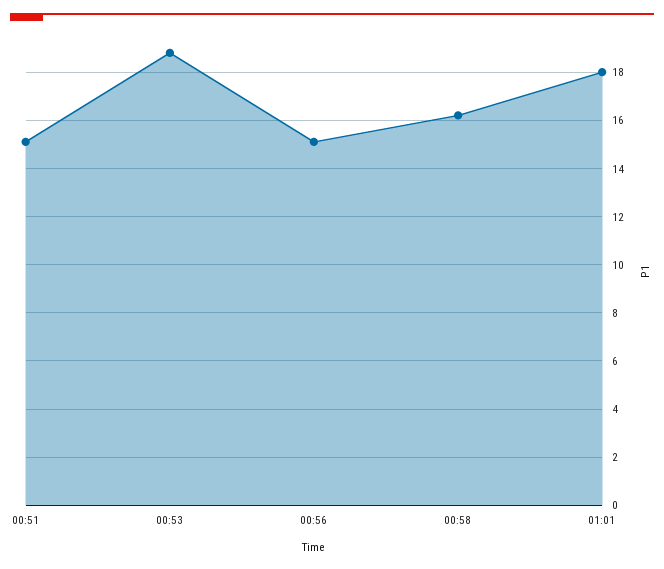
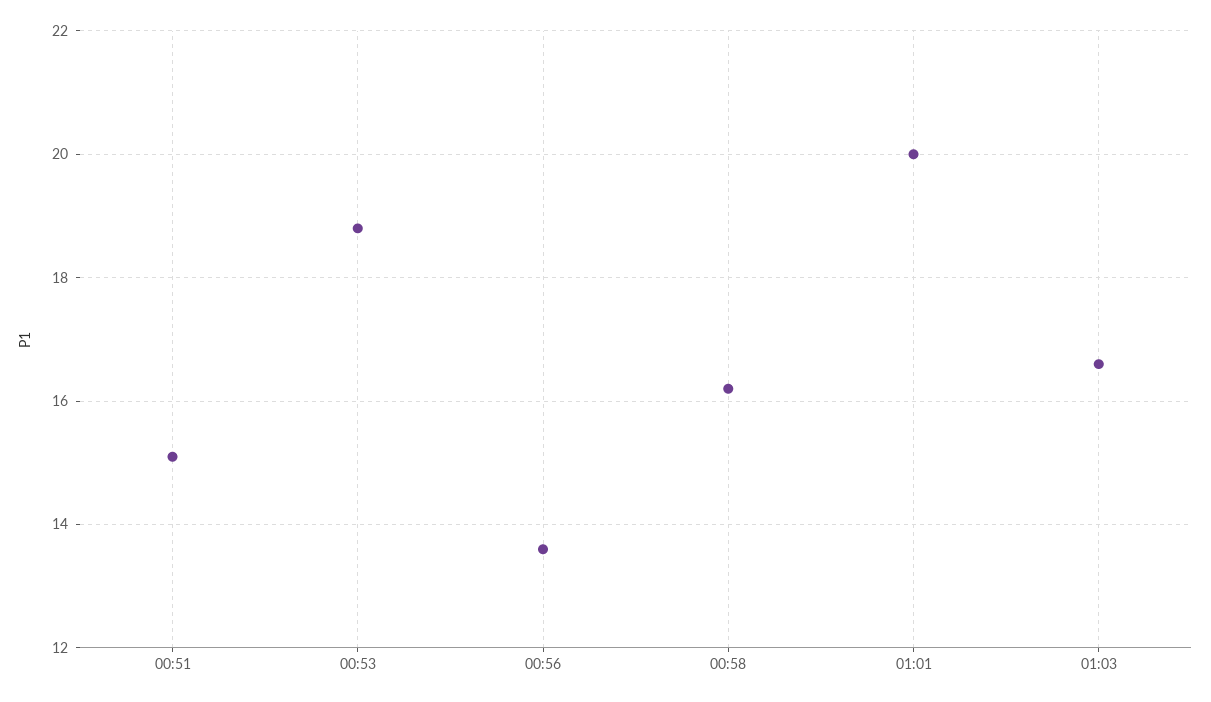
00:56: 15 -> 13.5
01:01: 18 -> 20
01:03: none -> 16.5

